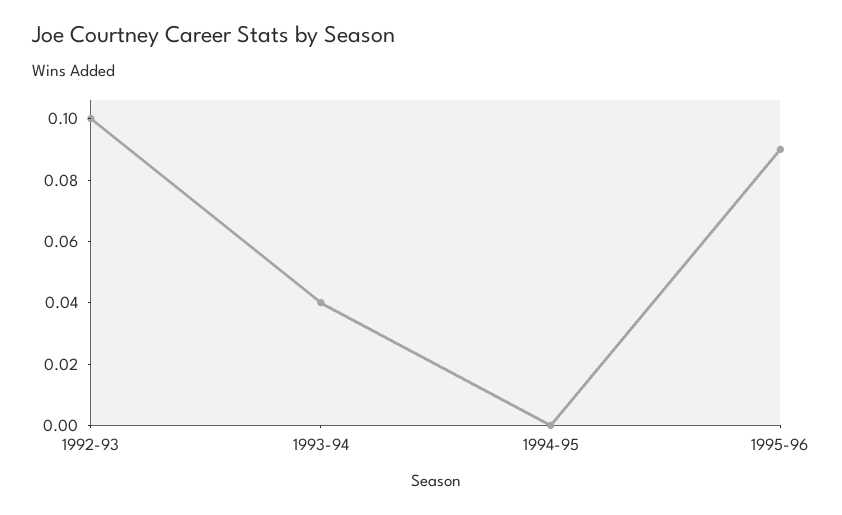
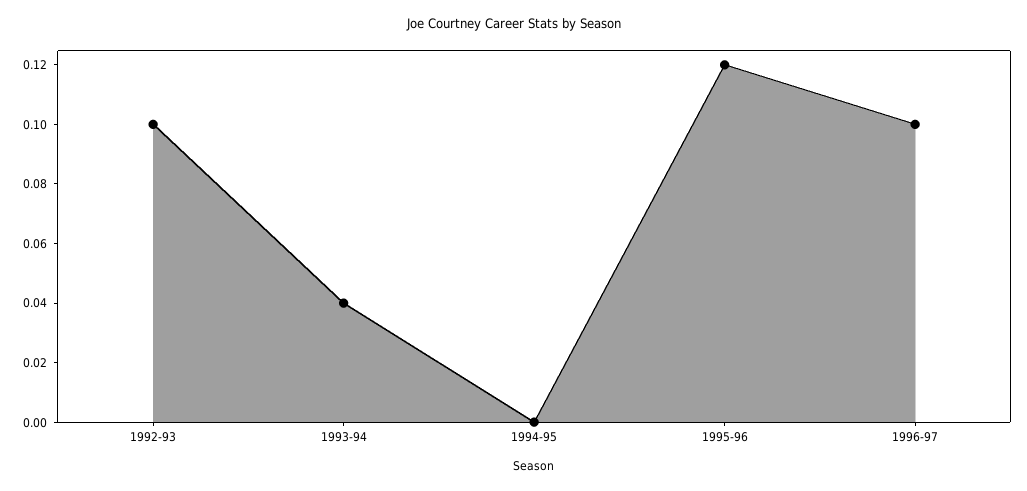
1995-96: 0.09 -> 0.12
1996-97: none -> 0.1

